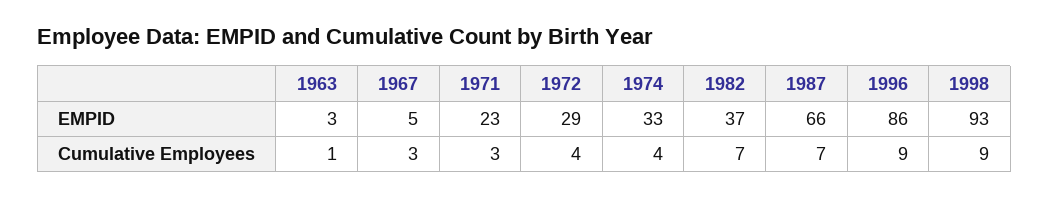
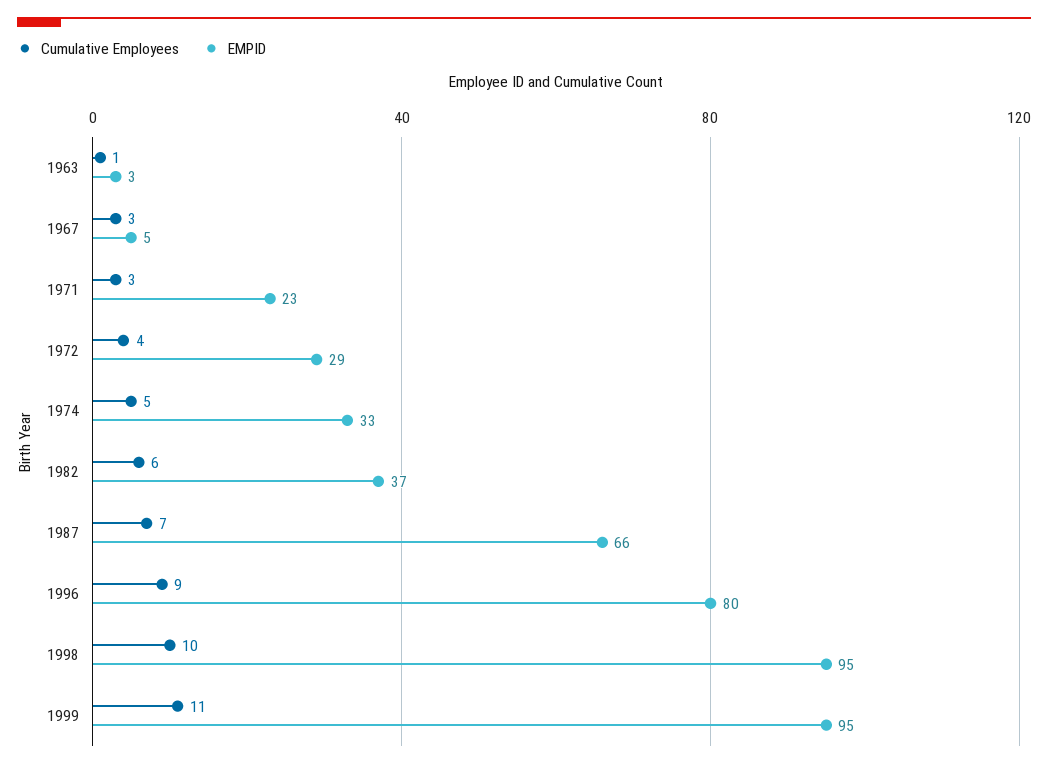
EMPID, 1996: 86 -> 80
EMPID, 1998: 93 -> 95
Cumulative Employees, 1974: 4 -> 5
Cumulative Employees, 1982: 7 -> 6
Cumulative Employees, 1998: 9 -> 10
Cumulative Employees, 1999: none -> 11
EMPID, 1999: none -> 95

